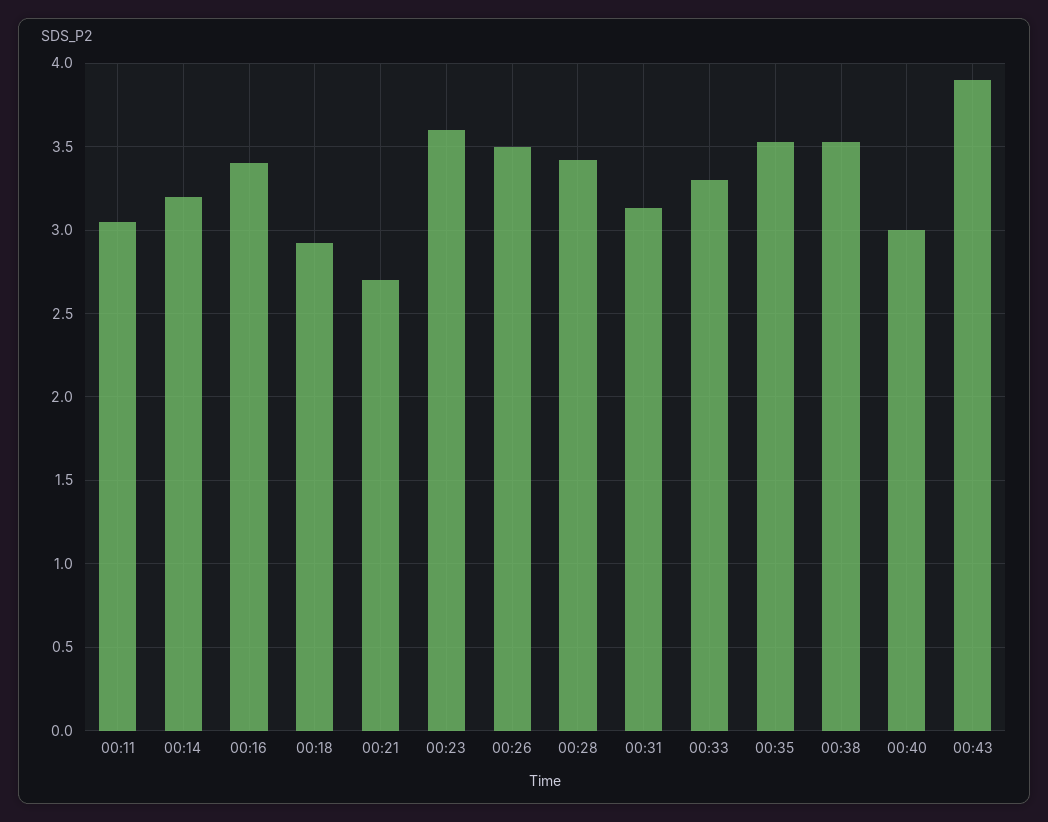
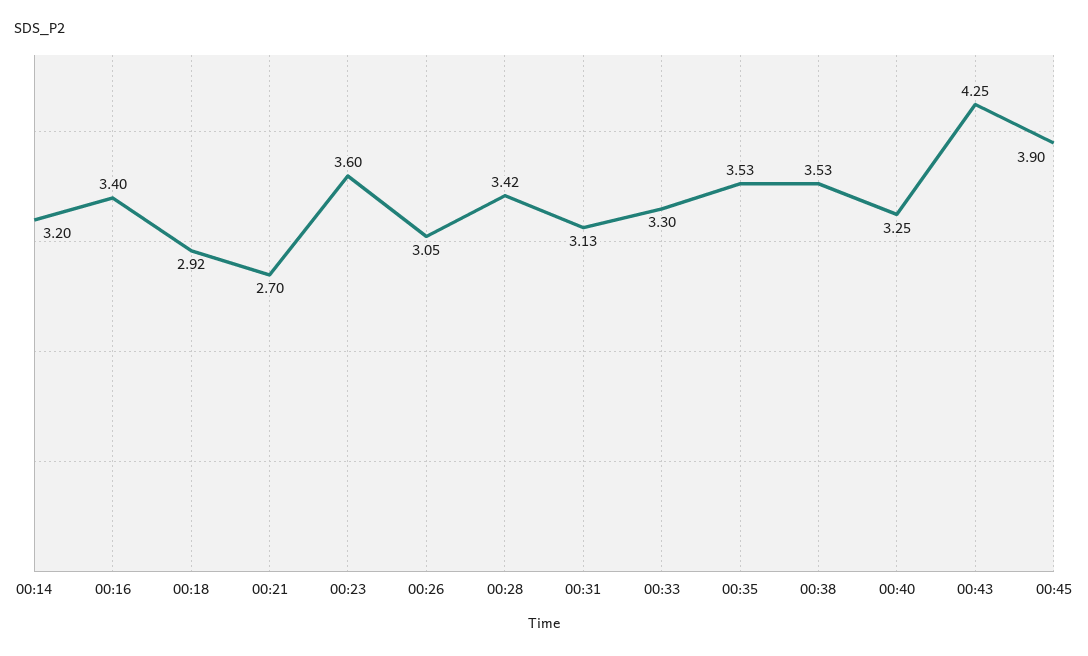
00:11: 3.05 -> none
00:26: 3.5 -> 3.05
00:40: 3 -> 3.25
00:43: 3.9 -> 4.25
00:45: none -> 3.9

